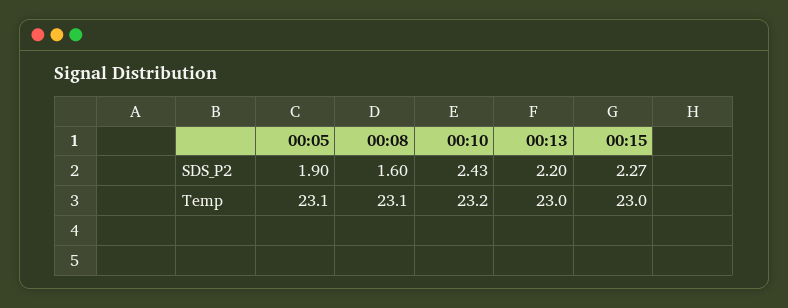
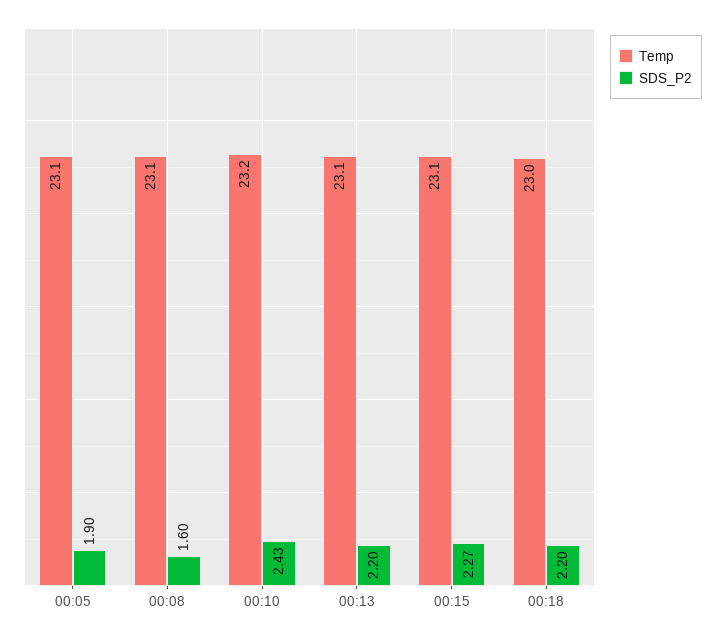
Temp, 00:13: 23 -> 23.1
Temp, 00:15: 23 -> 23.1
Temp, 00:18: none -> 23
SDS_P2, 00:18: none -> 2.2

